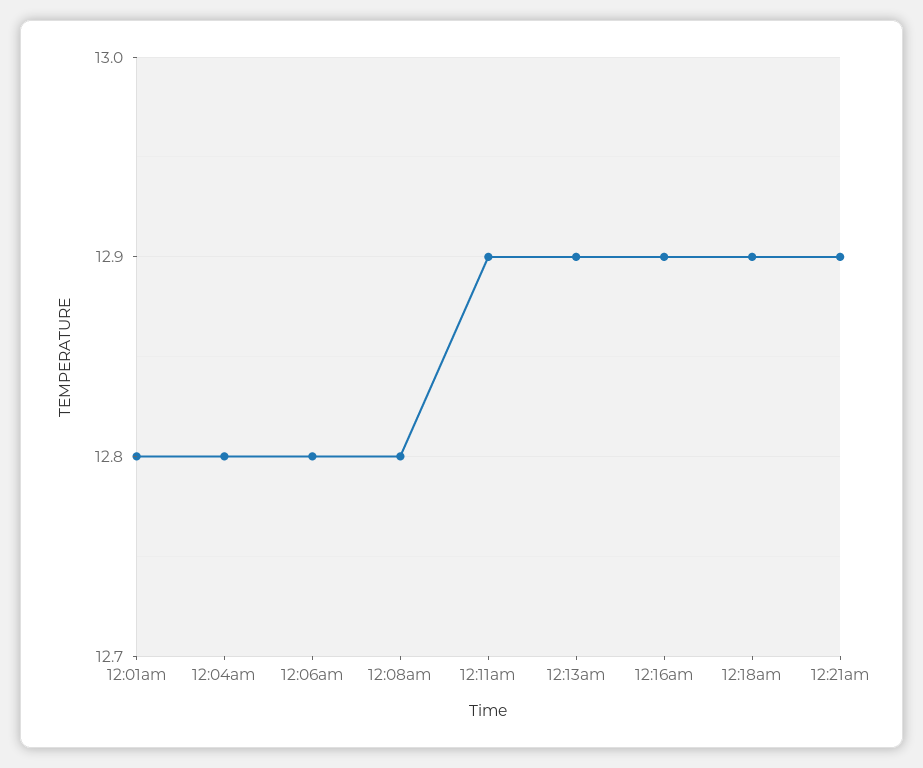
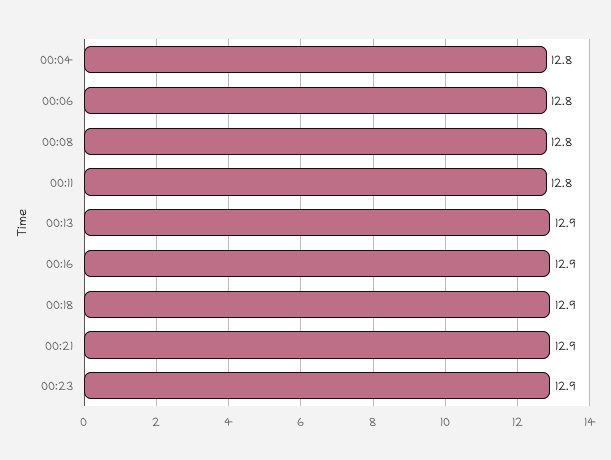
12:01am: 12.8 -> none
12:11am: 12.9 -> 12.8
00:23: none -> 12.9

